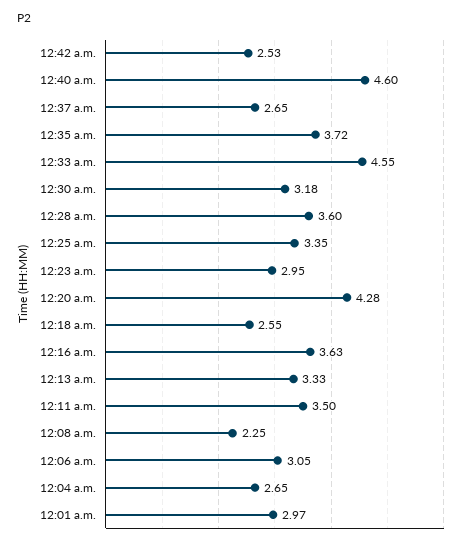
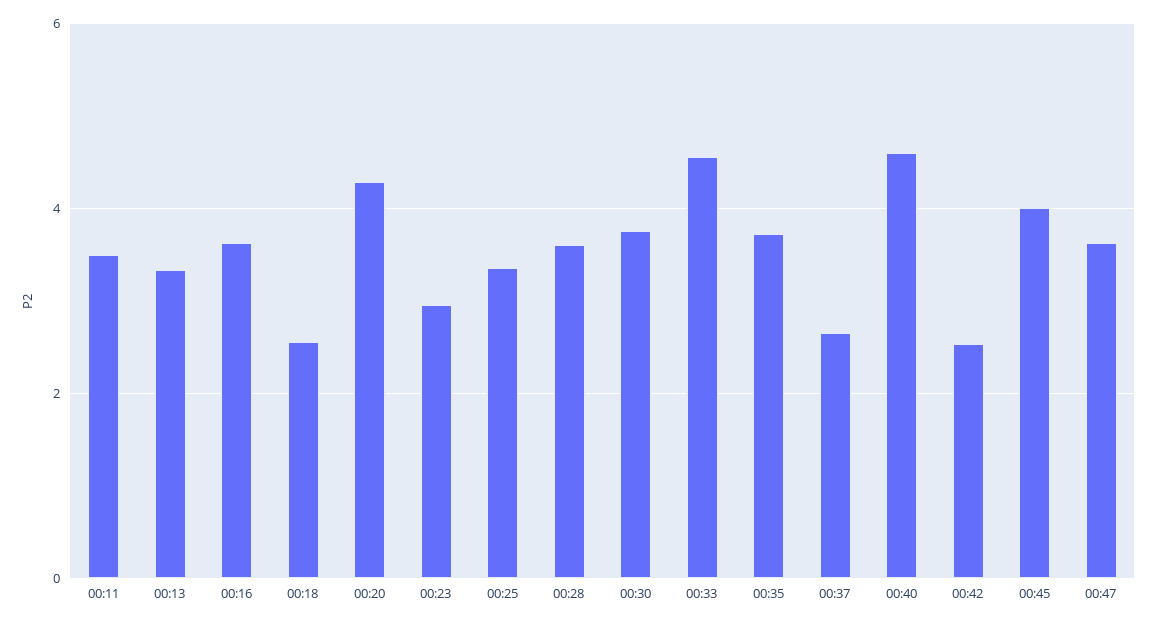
12:30 a.m.: 3.18 -> 3.8
12:08 a.m.: 2.25 -> none
12:06 a.m.: 3.05 -> none
12:04 a.m.: 2.65 -> none
12:01 a.m.: 2.97 -> none
00:45: none -> 4
00:47: none -> 3.6

